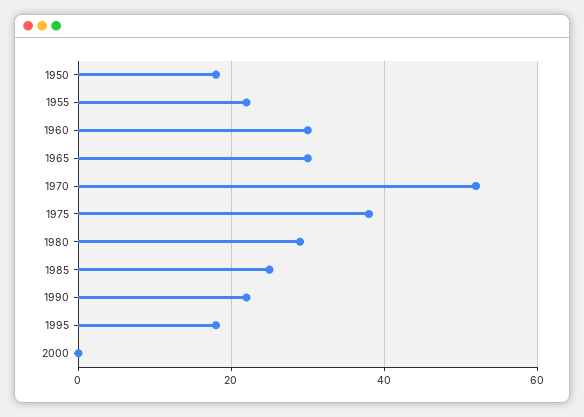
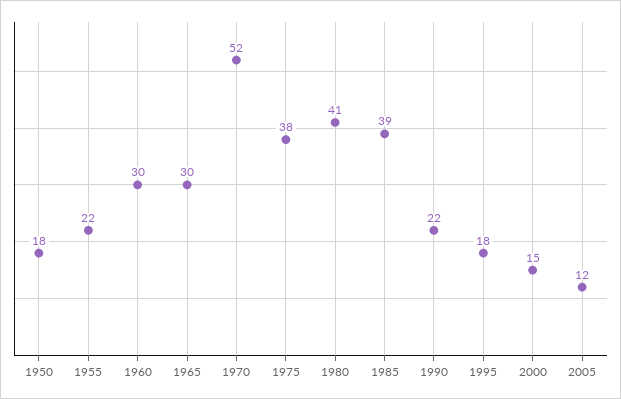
1980: 30 -> 41
1985: 25 -> 39
2000: 0 -> 15
2005: none -> 12

